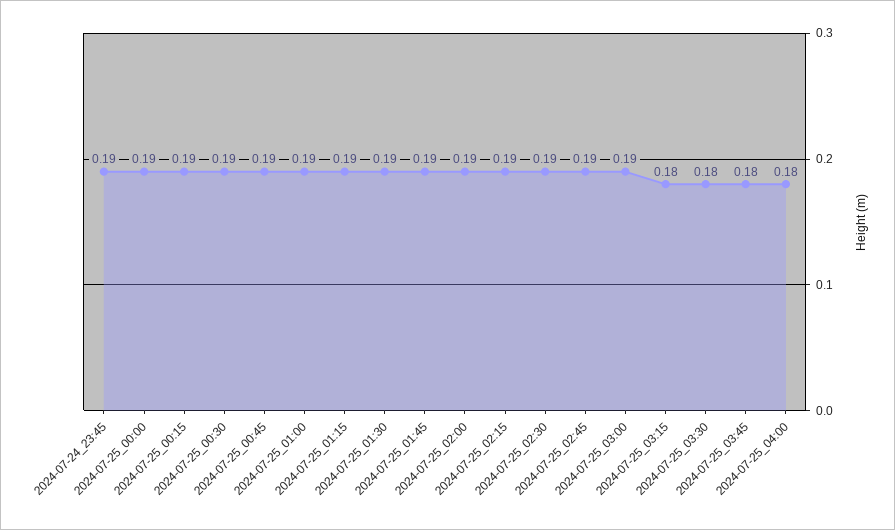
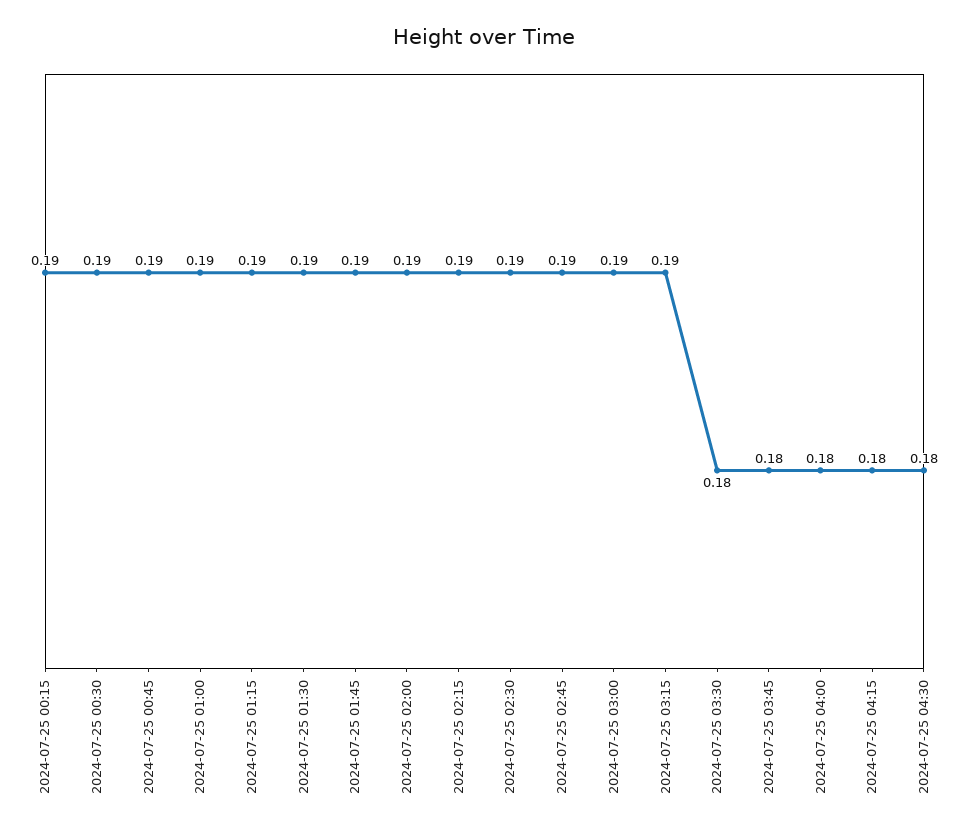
2024-07-24_23:45: 0.19 -> none
2024-07-25_00:00: 0.19 -> none
2024-07-25_03:15: 0.18 -> 0.19
2024-07-25 04:15: none -> 0.18
2024-07-25 04:30: none -> 0.18

